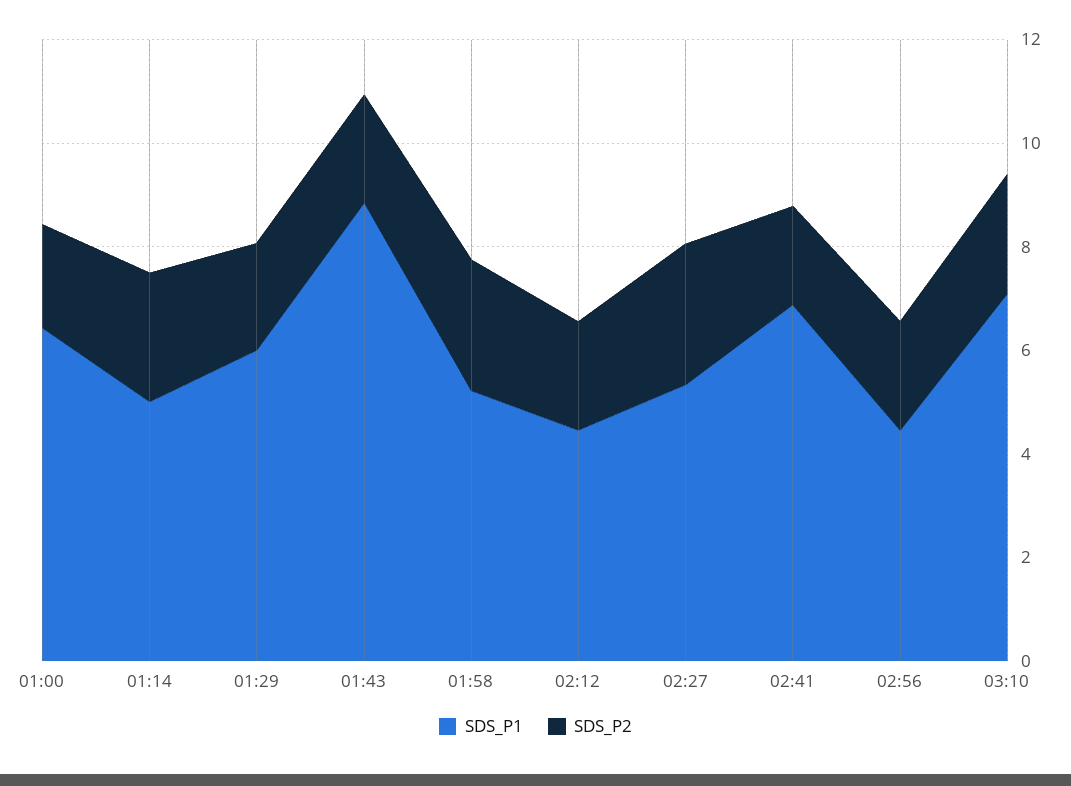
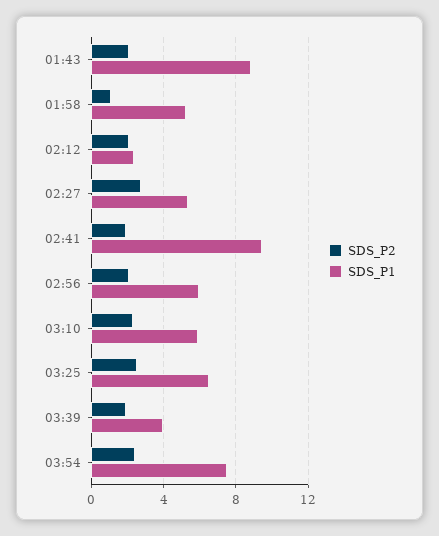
SDS_P1, 01:00: 6.5 -> none
SDS_P2, 01:00: 2 -> none
SDS_P1, 01:14: 5 -> none
SDS_P2, 01:14: 2.5 -> none
SDS_P1, 01:29: 6 -> none
SDS_P2, 01:29: 2 -> none
SDS_P2, 01:58: 2.5 -> 1
SDS_P1, 02:12: 4.5 -> 2.5
SDS_P1, 02:41: 7 -> 9.5
SDS_P1, 02:56: 4.5 -> 6
SDS_P1, 03:10: 7 -> 6
SDS_P2, 03:25: none -> 2.5
SDS_P1, 03:25: none -> 6.5
SDS_P2, 03:39: none -> 2
SDS_P1, 03:39: none -> 4
SDS_P2, 03:54: none -> 2.5
SDS_P1, 03:54: none -> 7.5

